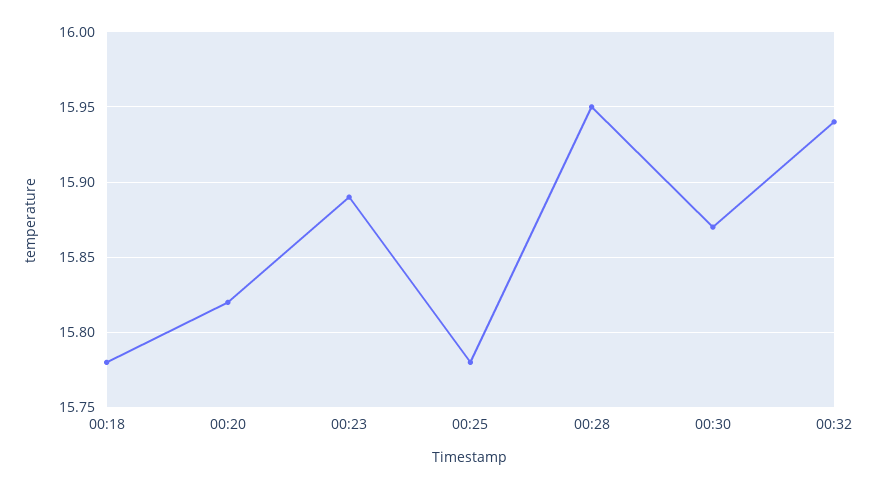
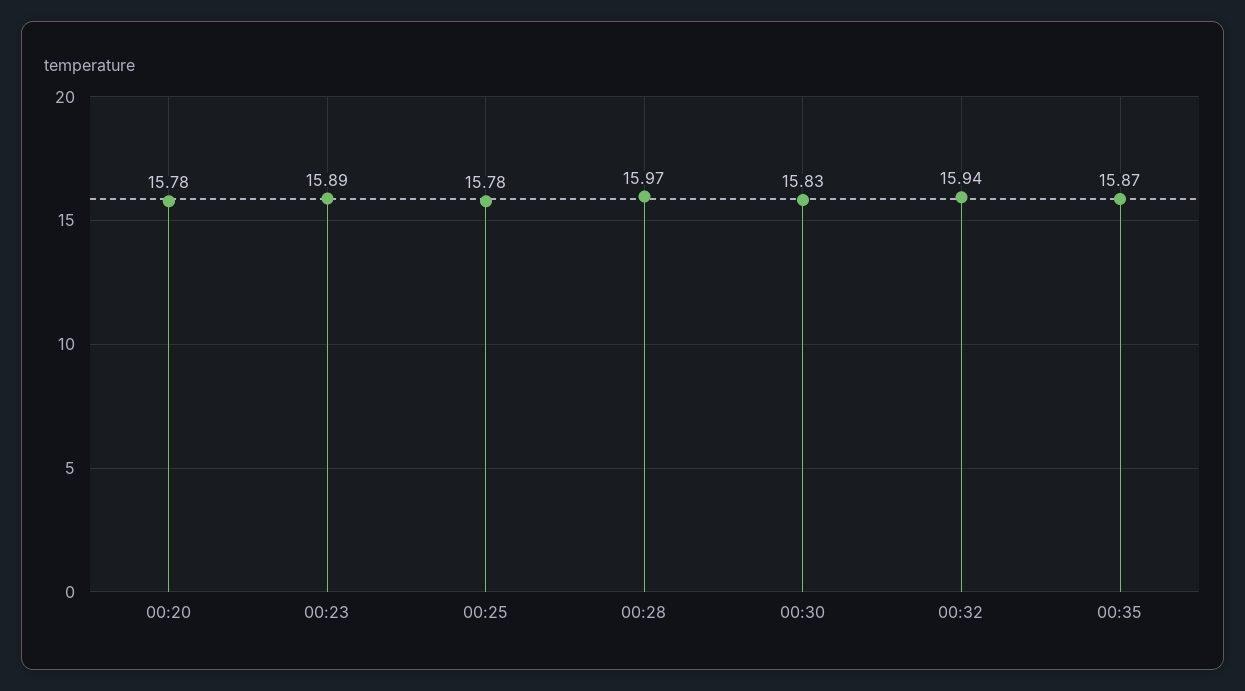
00:18: 15.78 -> none
00:20: 15.82 -> 15.78
00:28: 15.95 -> 15.97
00:30: 15.87 -> 15.83
00:35: none -> 15.87

